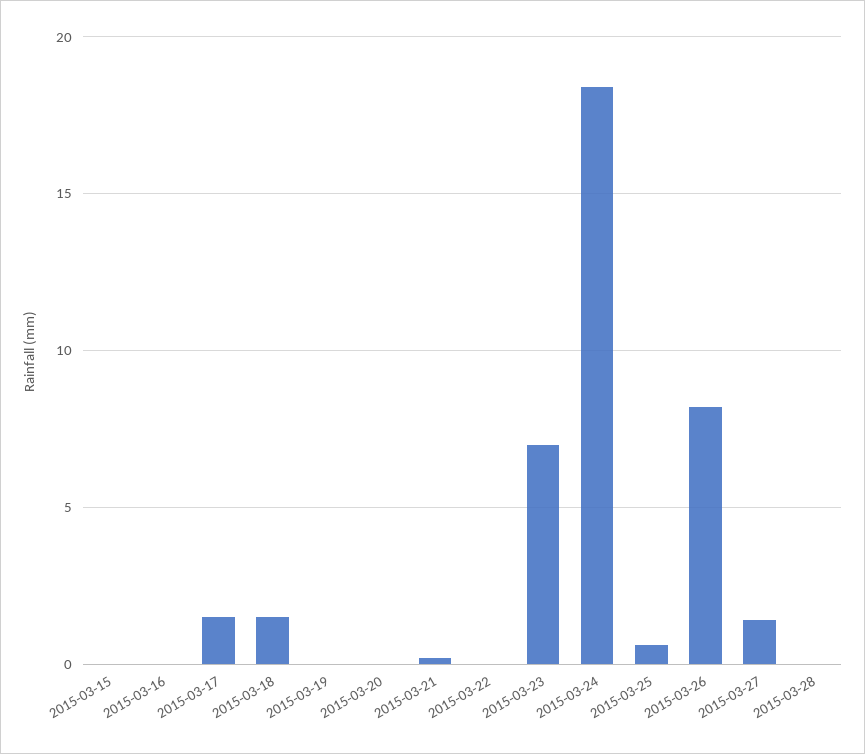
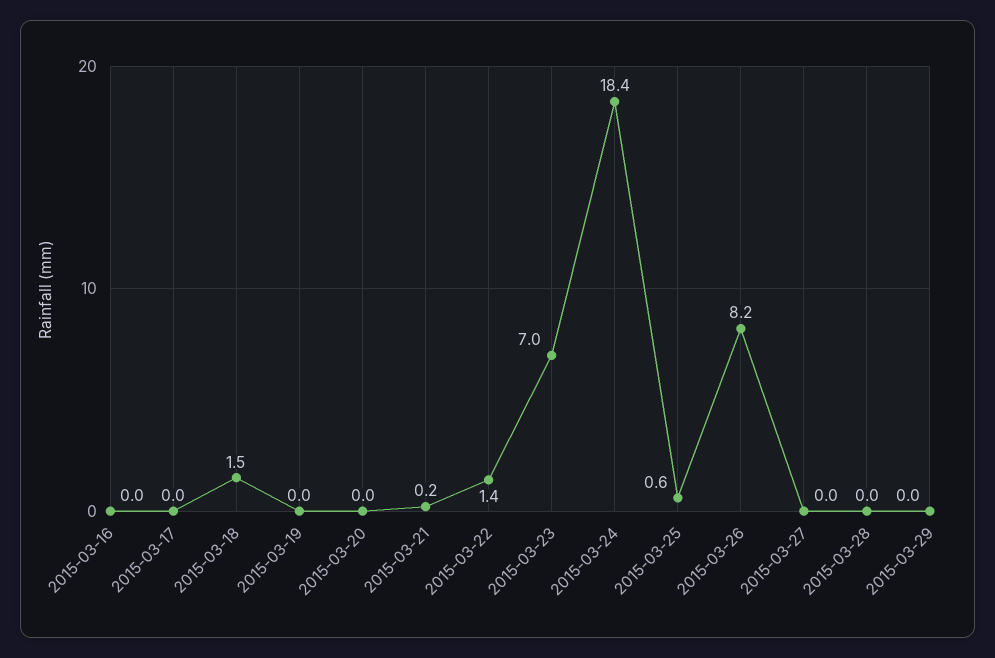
2015-03-15: 0 -> none
2015-03-17: 1.5 -> 0
2015-03-22: 0 -> 1.4
2015-03-27: 1.5 -> 0
2015-03-29: none -> 0

